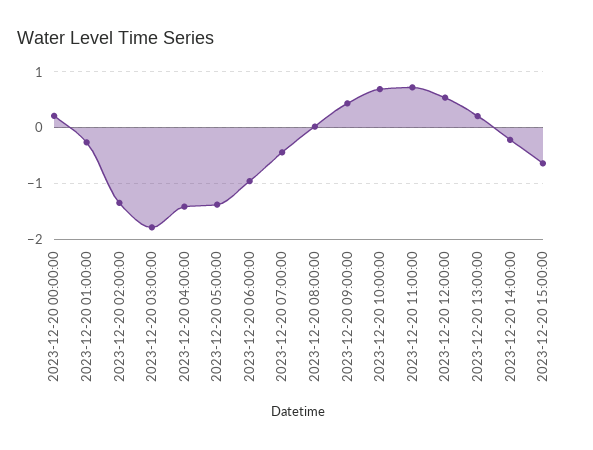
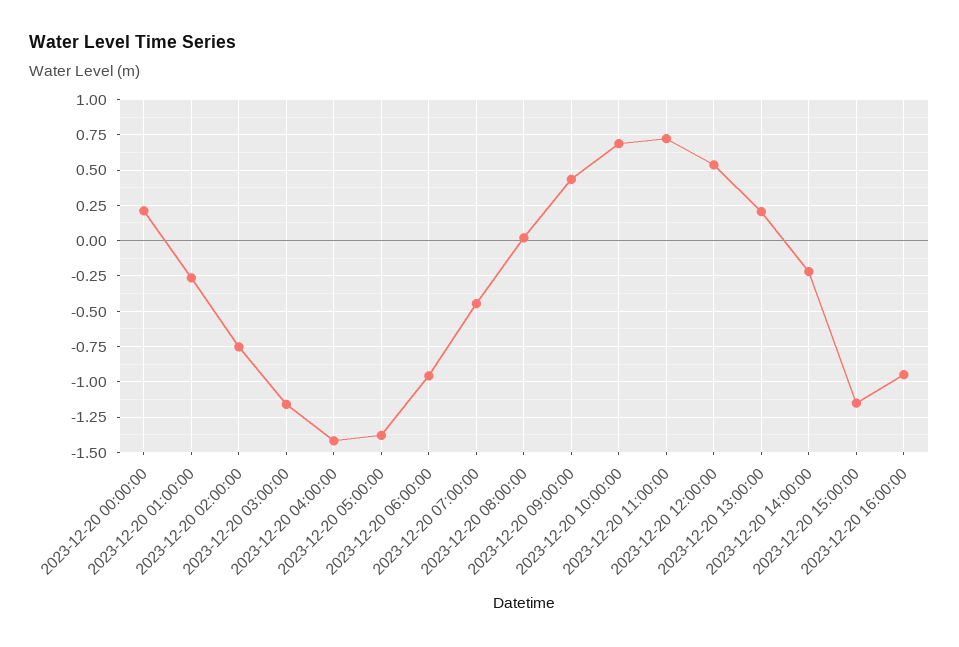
2023-12-20 02:00:00: -1.4 -> -0.75
2023-12-20 03:00:00: -1.8 -> -1.15
2023-12-20 15:00:00: -0.6 -> -1.15
2023-12-20 16:00:00: none -> -0.95

